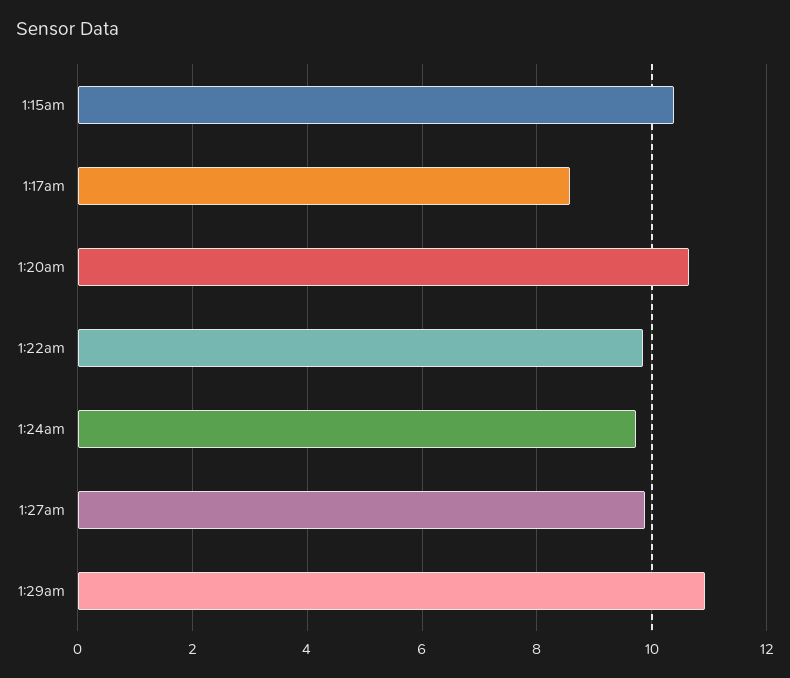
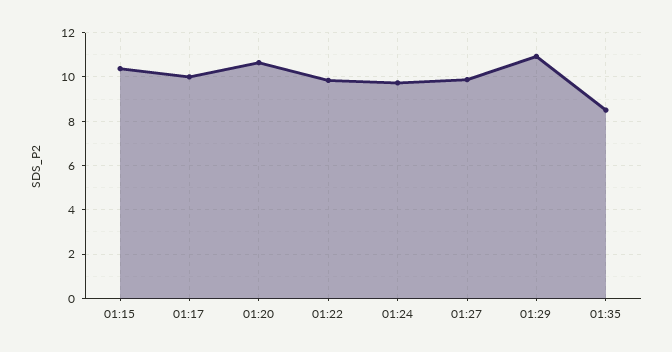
1:17am: 8.6 -> 10
01:35: none -> 8.5

